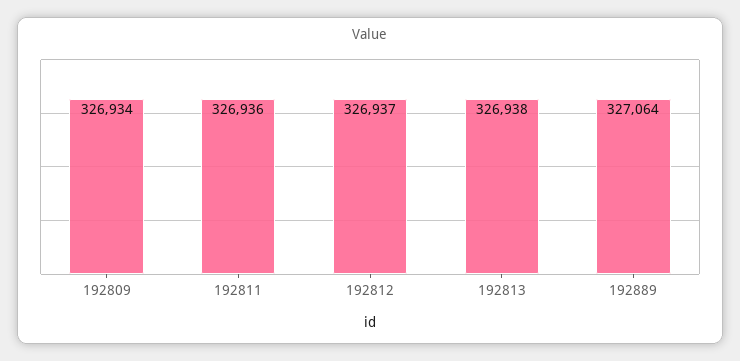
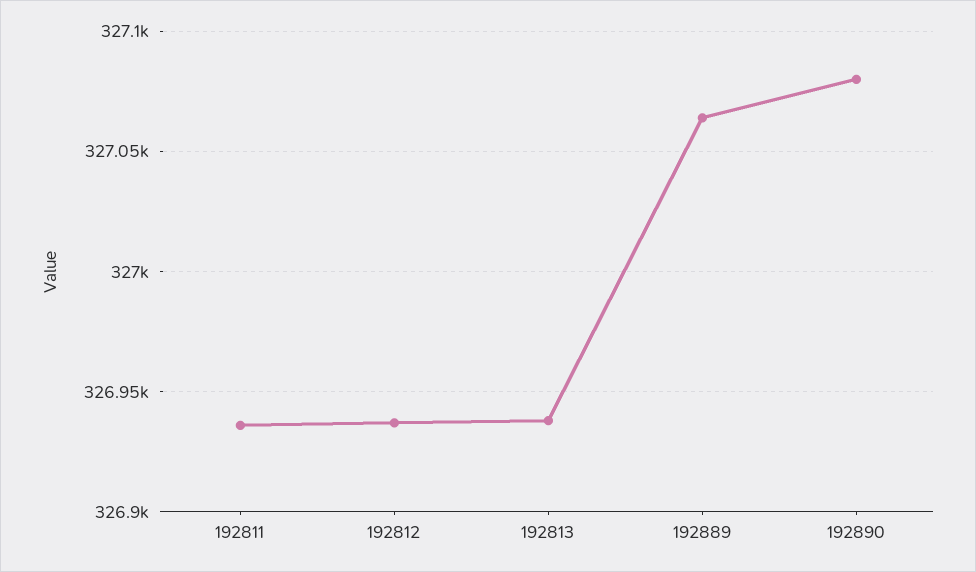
192809: 326934 -> none
192890: none -> 327080

